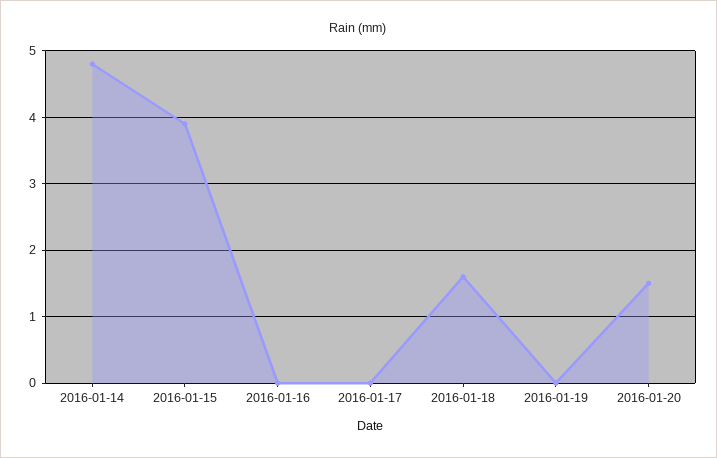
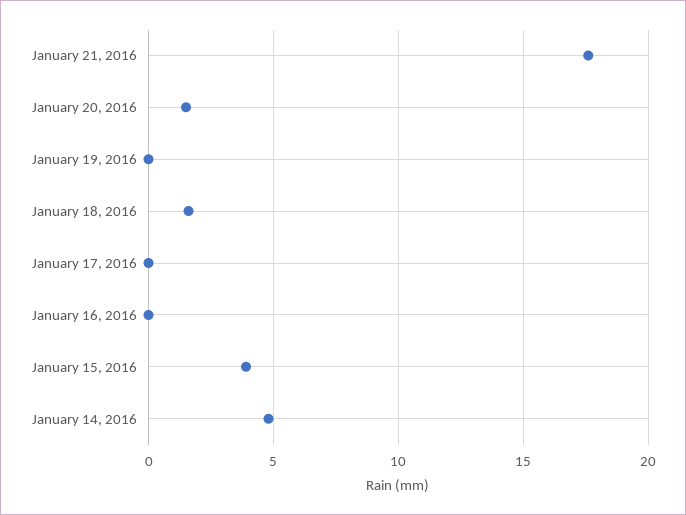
January 21, 2016: none -> 17.5

